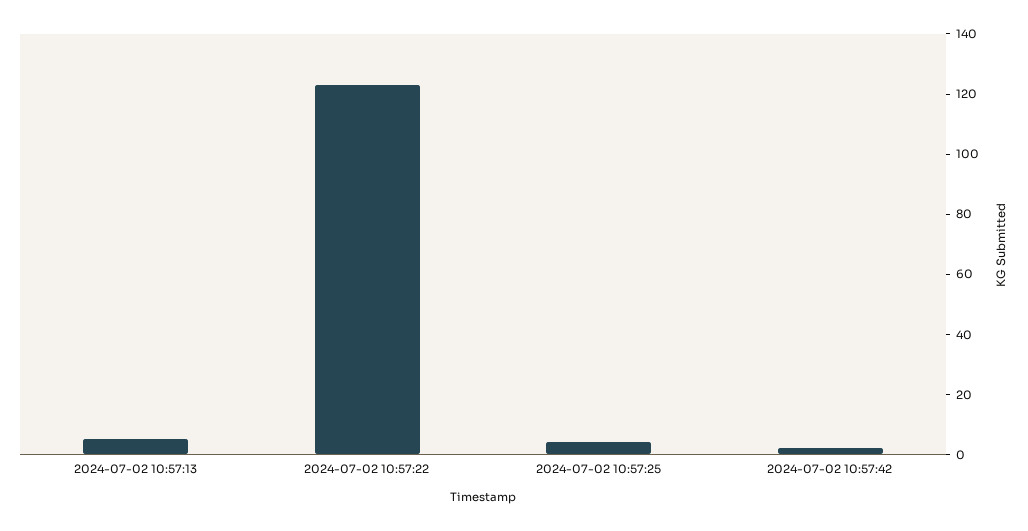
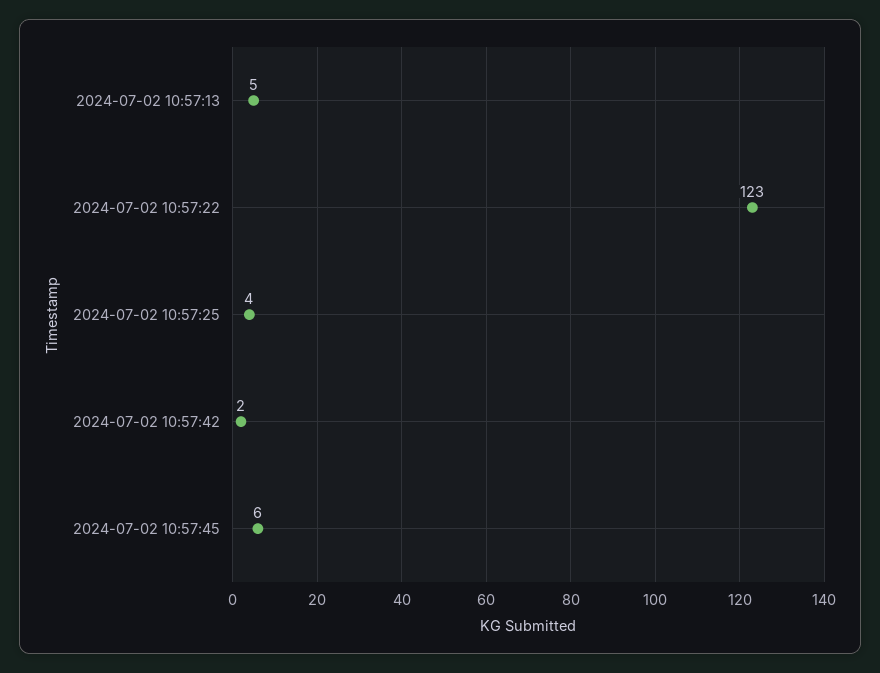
2024-07-02 10:57:45: none -> 6

